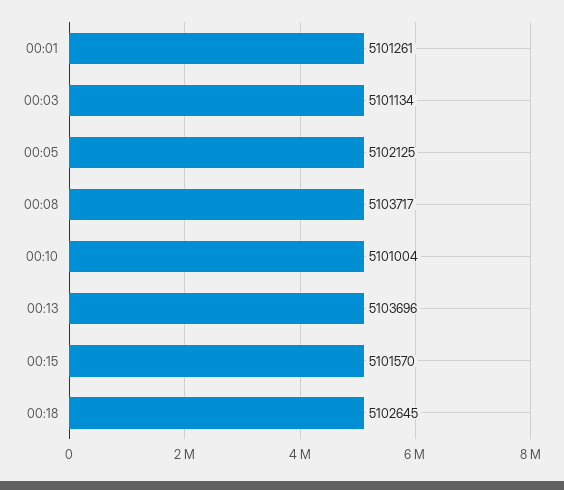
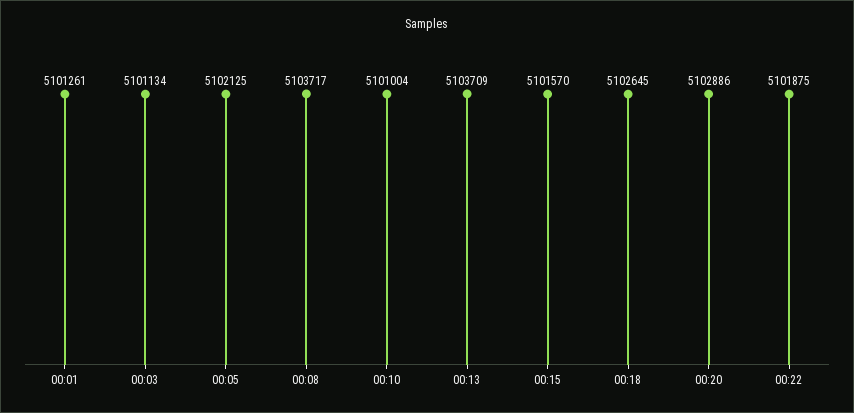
00:13: 5103696 -> 5103709
00:20: none -> 5102886
00:22: none -> 5101875

